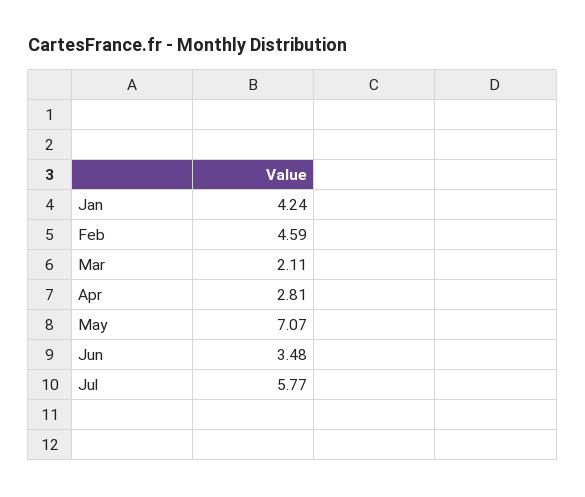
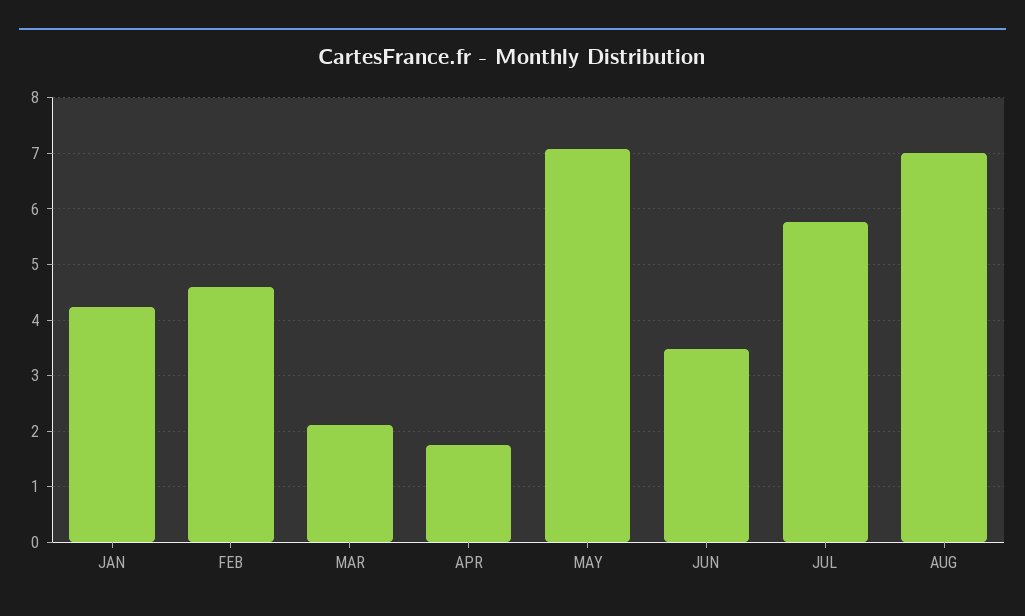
Apr: 2.81 -> 1.8
AUG: none -> 7

